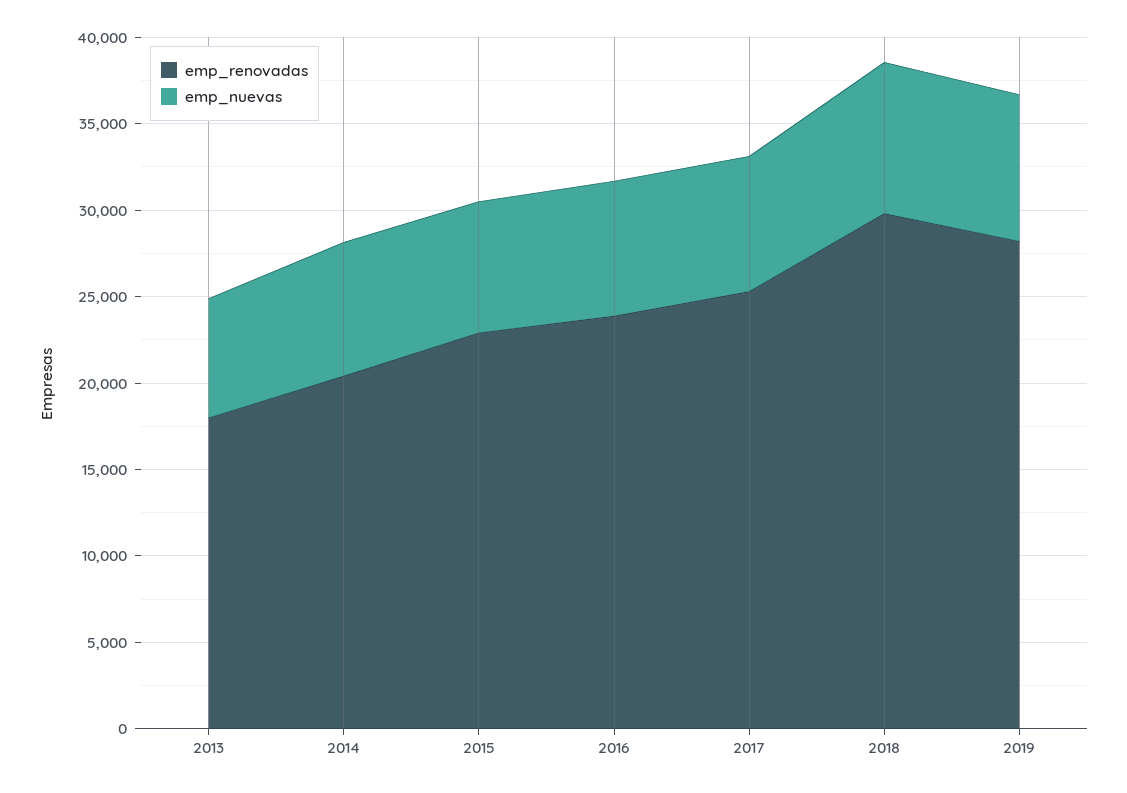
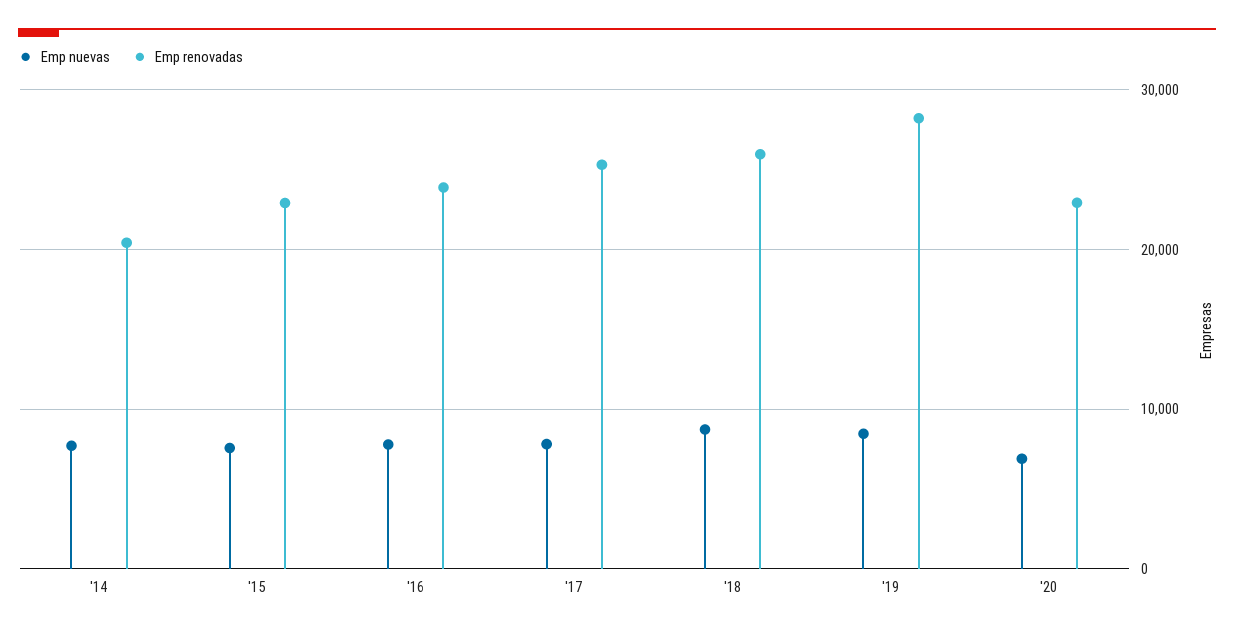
emp_renovadas, 2013: 18000 -> none
emp_nuevas, 2013: 7000 -> none
emp_renovadas, 2018: 30000 -> 26000
emp_nuevas, '20: none -> 7000
emp_renovadas, '20: none -> 23000

